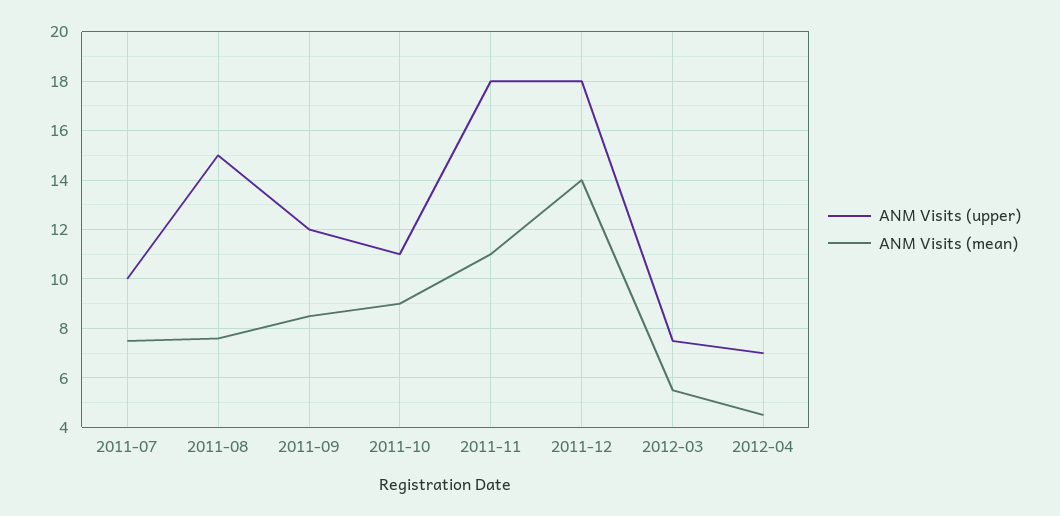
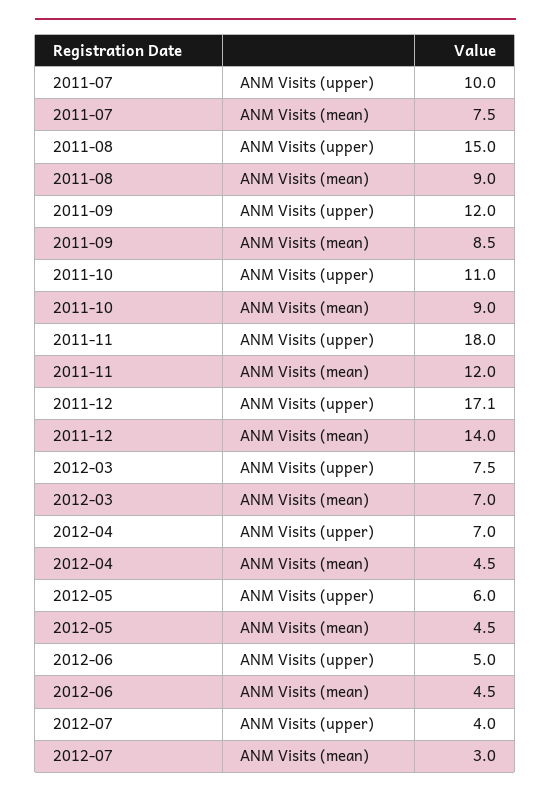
ANM Visits (mean), 2011-08: 7.5 -> 9
ANM Visits (mean), 2011-11: 11 -> 12
ANM Visits (upper), 2011-12: 18 -> 17.1
ANM Visits (mean), 2012-03: 5.5 -> 7
ANM Visits (upper), 2012-05: none -> 6
ANM Visits (mean), 2012-05: none -> 4.5
ANM Visits (upper), 2012-06: none -> 5
ANM Visits (mean), 2012-06: none -> 4.5
ANM Visits (upper), 2012-07: none -> 4
ANM Visits (mean), 2012-07: none -> 3

